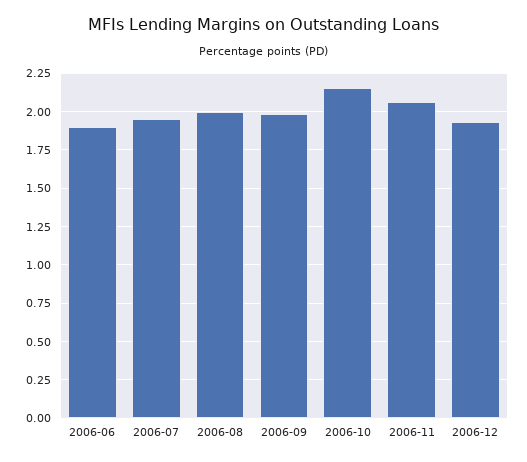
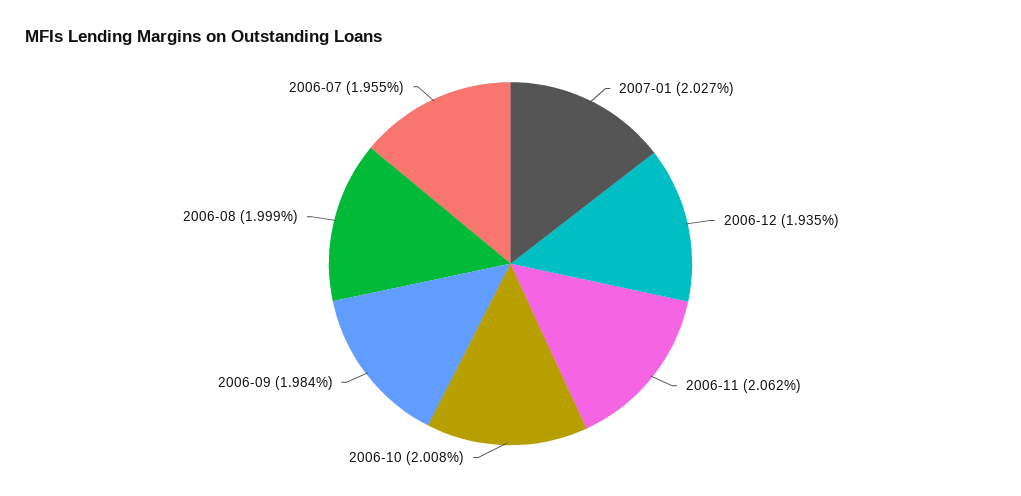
2006-06: 1.9 -> none
2006-10: 2.15 -> 2.008
2007-01: none -> 2.027

